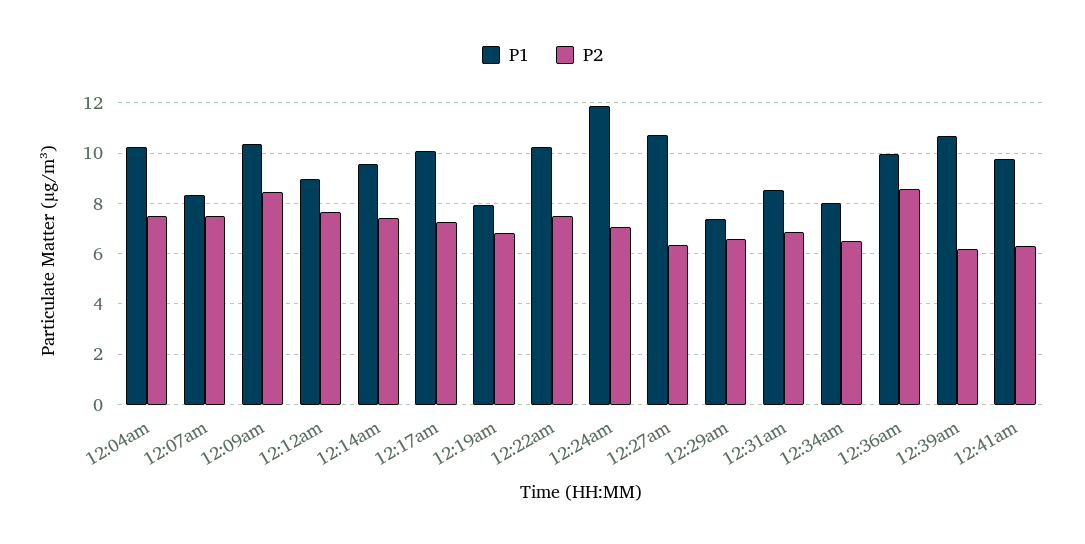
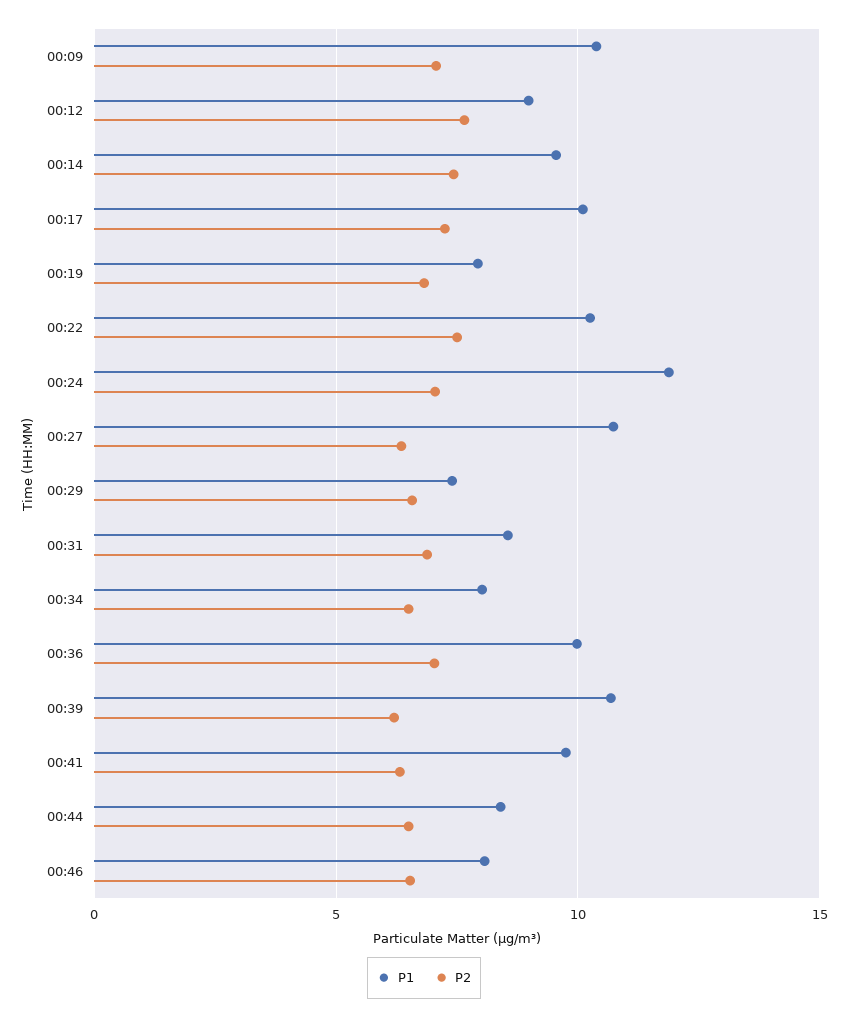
P1, 12:04am: 10.25 -> none
P2, 12:04am: 7.5 -> none
P1, 12:07am: 8.25 -> none
P2, 12:07am: 7.5 -> none
P2, 12:09am: 8.5 -> 7
P2, 12:36am: 8.5 -> 7
P1, 00:44: none -> 8.5
P2, 00:44: none -> 6.5
P1, 00:46: none -> 8
P2, 00:46: none -> 6.5

